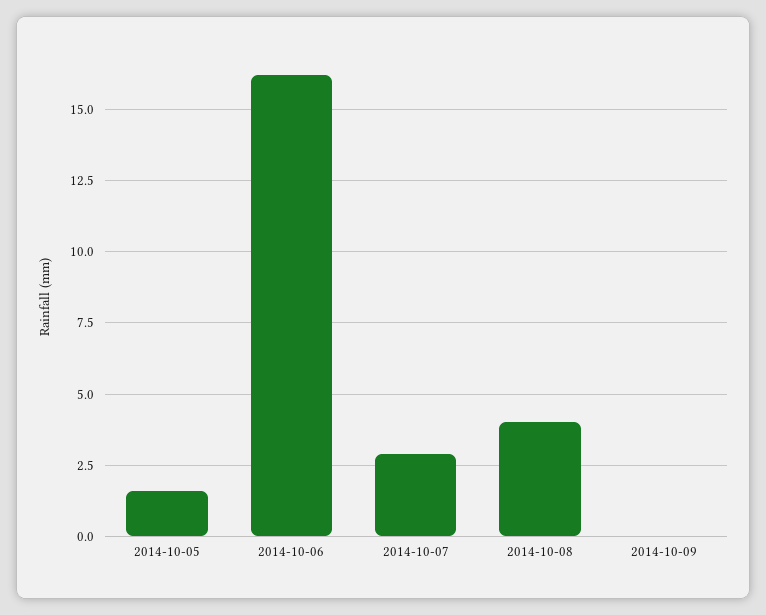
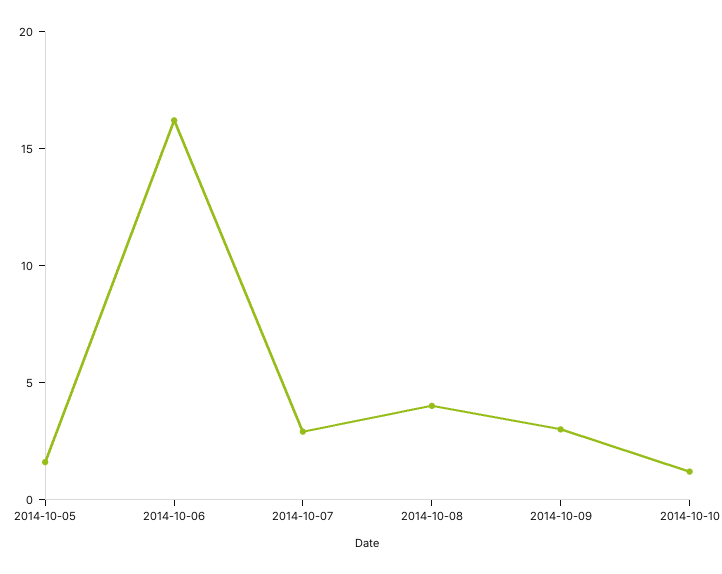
2014-10-09: 0 -> 3
2014-10-10: none -> 1

